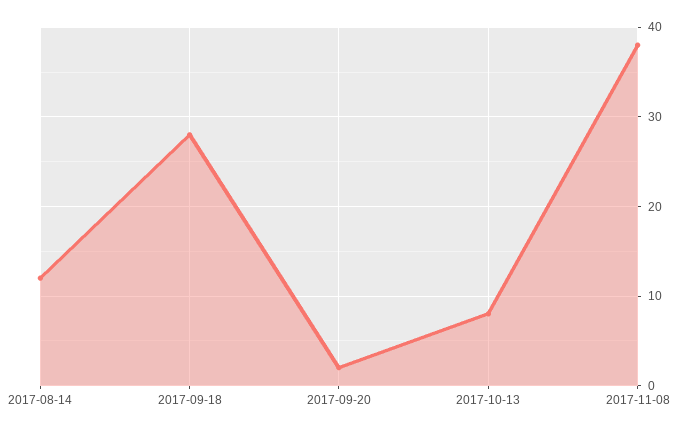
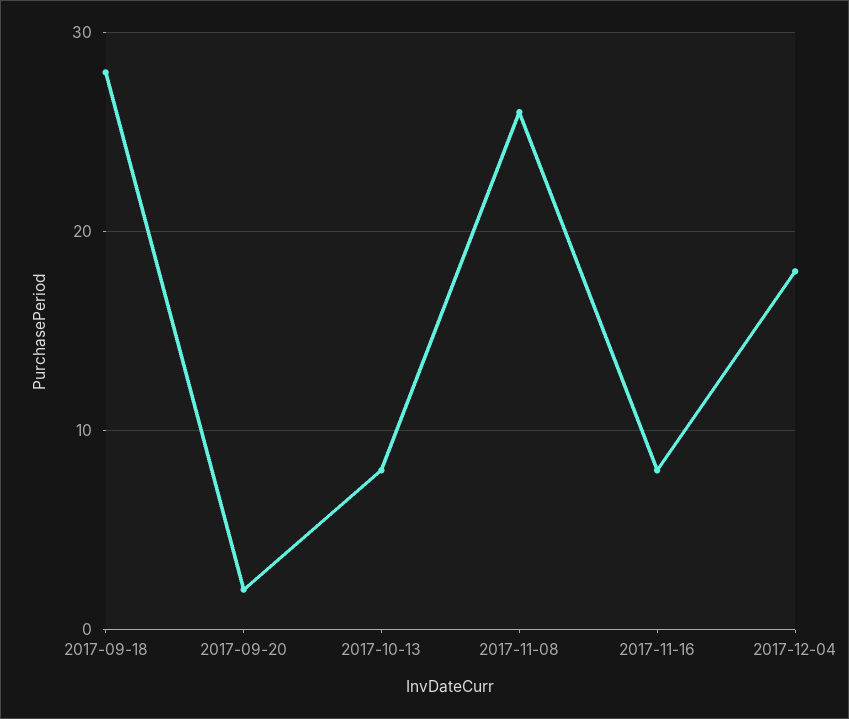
2017-08-14: 12 -> none
2017-11-08: 38 -> 26
2017-11-16: none -> 8
2017-12-04: none -> 18

